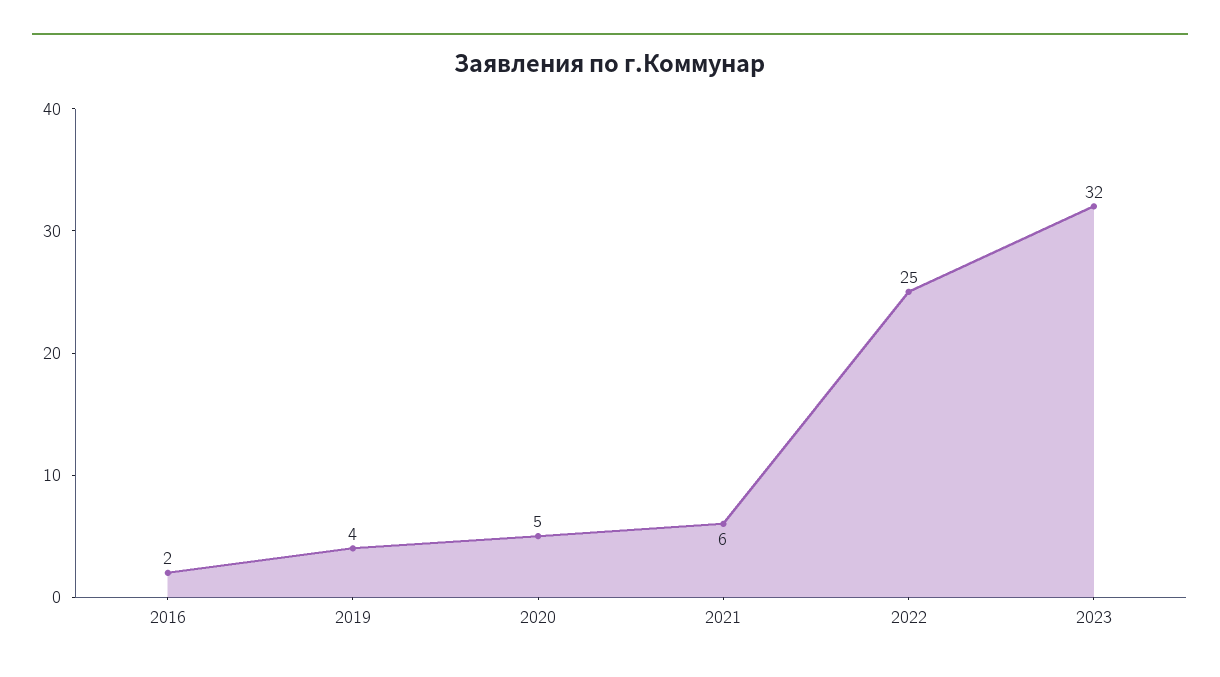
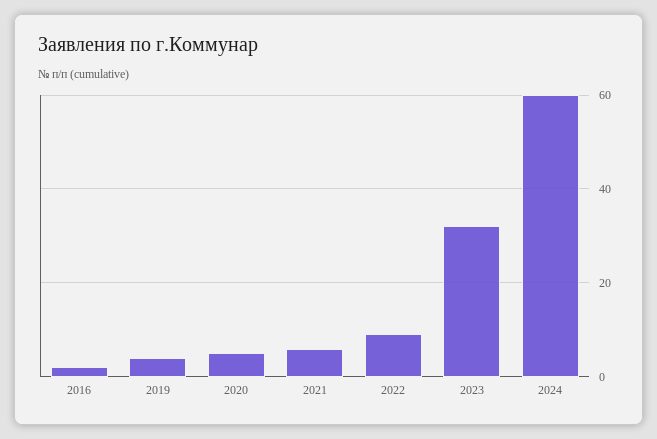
2022: 25 -> 10
2024: none -> 60

